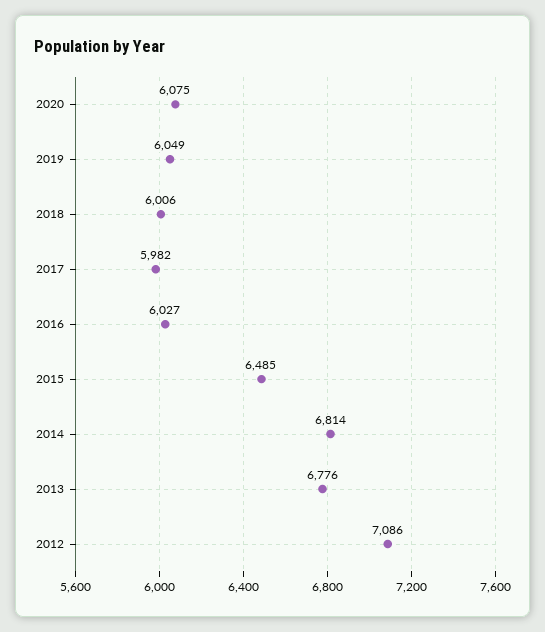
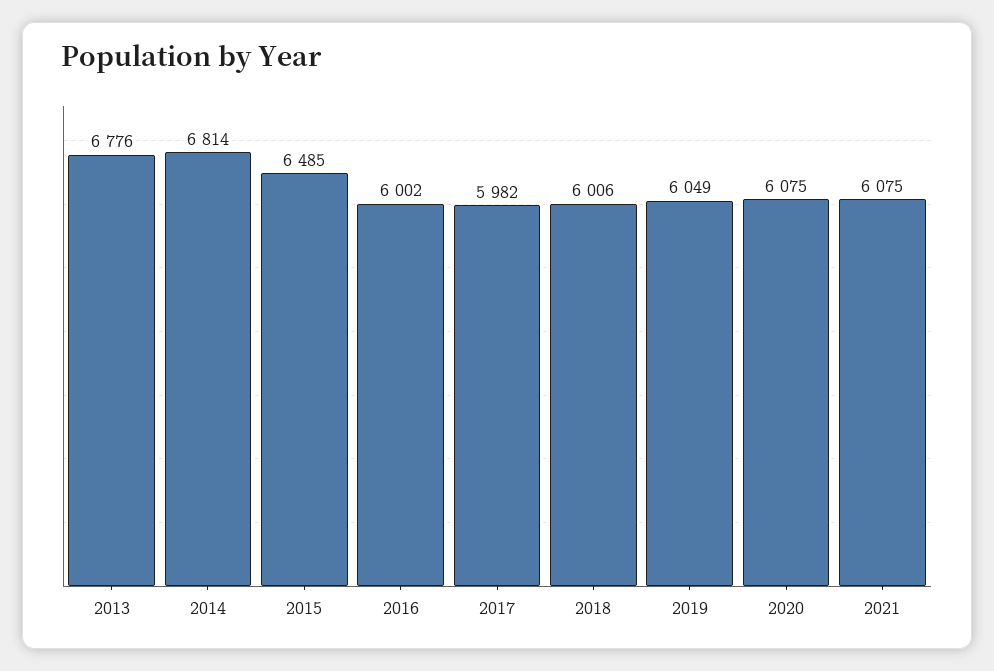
2016: 6027 -> 6002
2012: 7086 -> none
2021: none -> 6075

